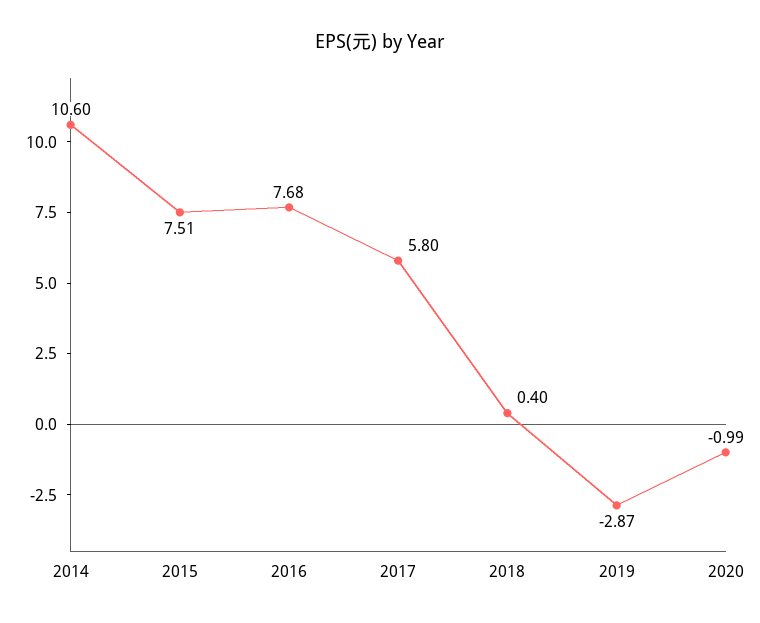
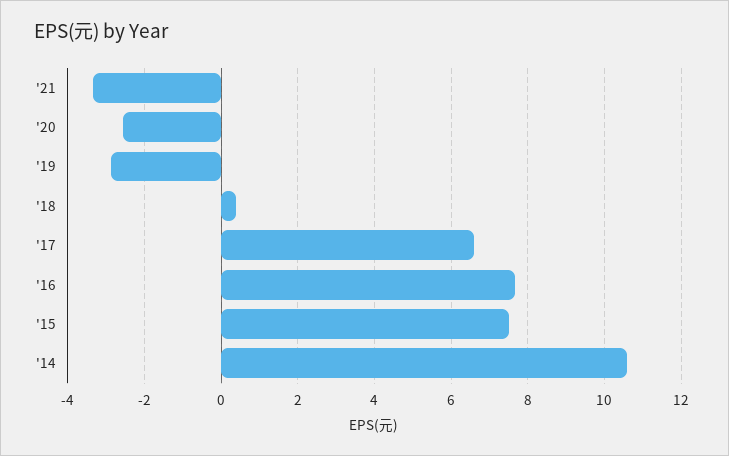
2017: 5.8 -> 6.6
2020: -0.99 -> -2.6
'21: none -> -3.4

